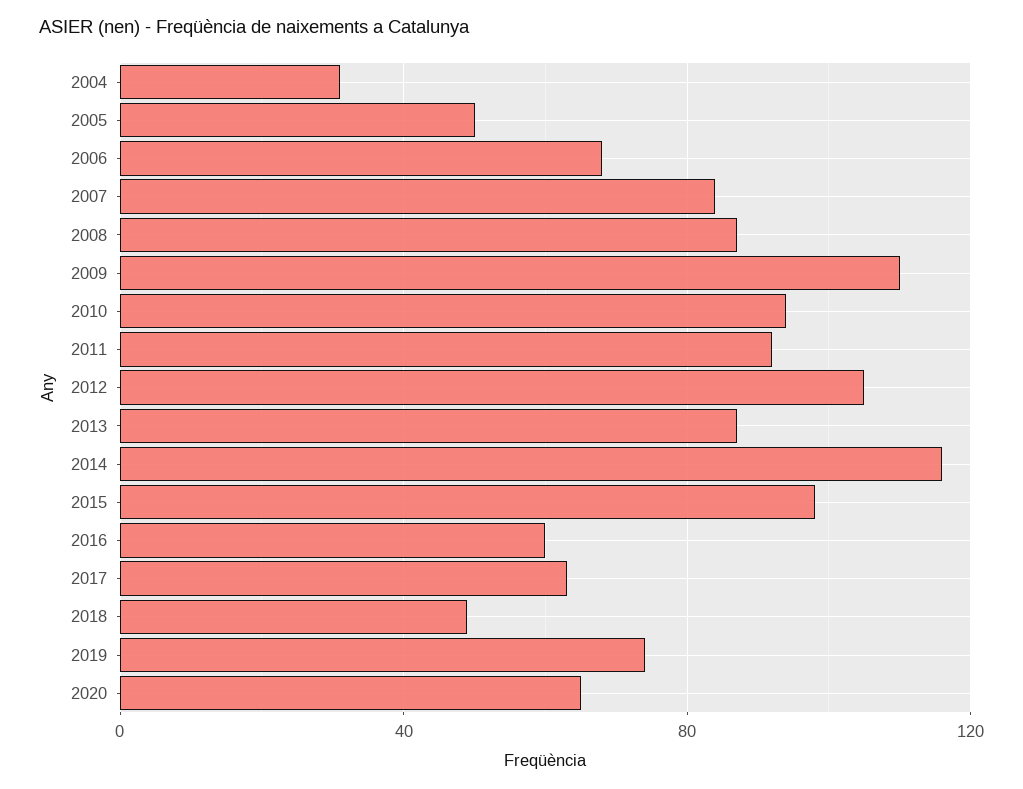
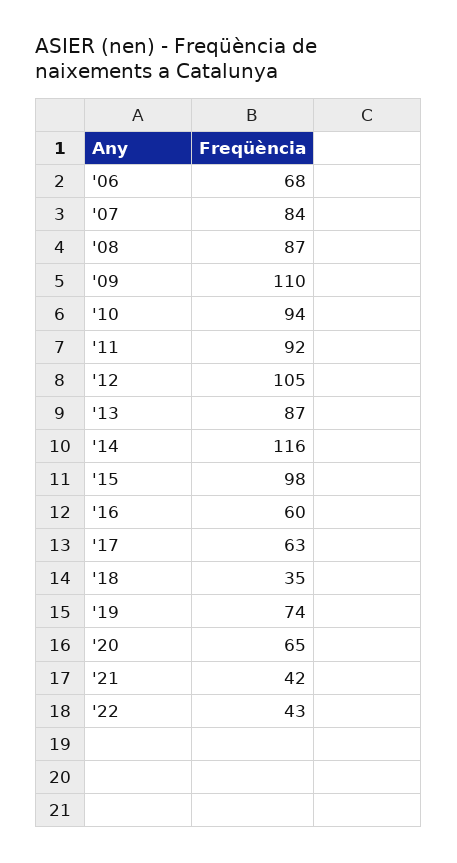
2004: 30 -> none
2005: 50 -> none
2018: 50 -> 35
'21: none -> 42
'22: none -> 43

